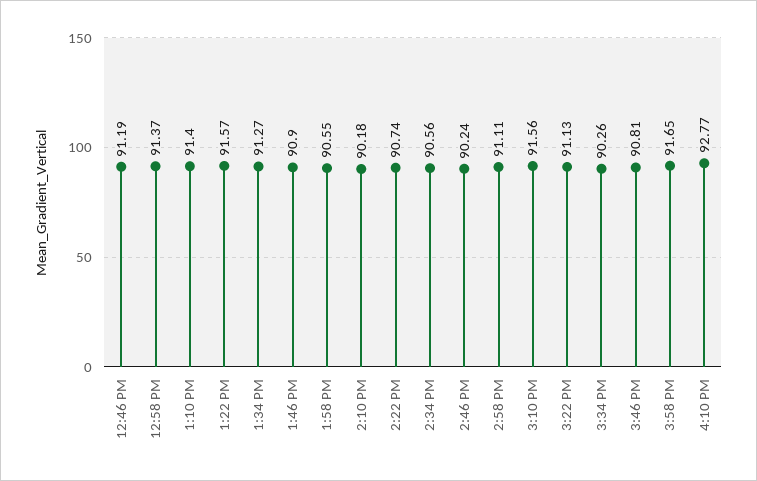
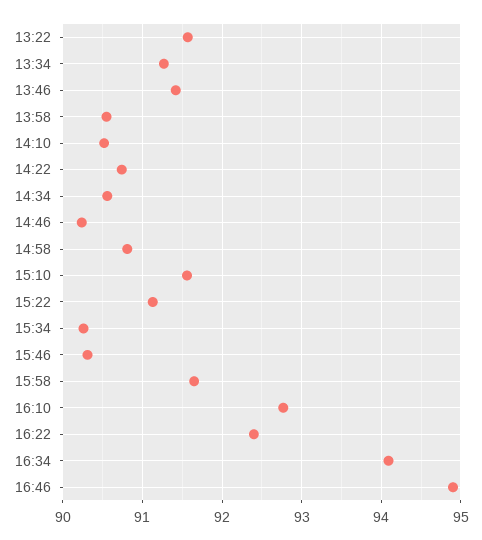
12:46 PM: 91.19 -> none
12:58 PM: 91.37 -> none
1:10 PM: 91.4 -> none
1:46 PM: 90.9 -> 91.4
2:10 PM: 90.18 -> 90.5
2:58 PM: 91.11 -> 90.8
3:46 PM: 90.81 -> 90.3
16:22: none -> 92.4
16:34: none -> 94.1
16:46: none -> 94.9

